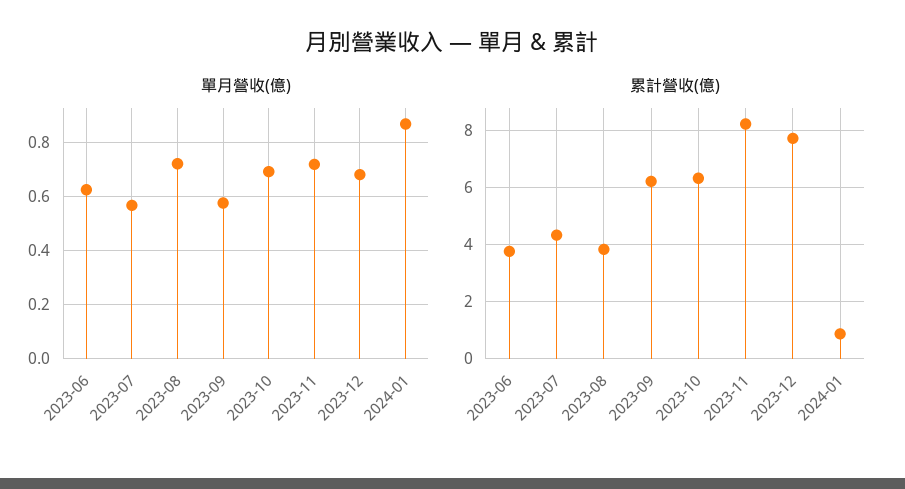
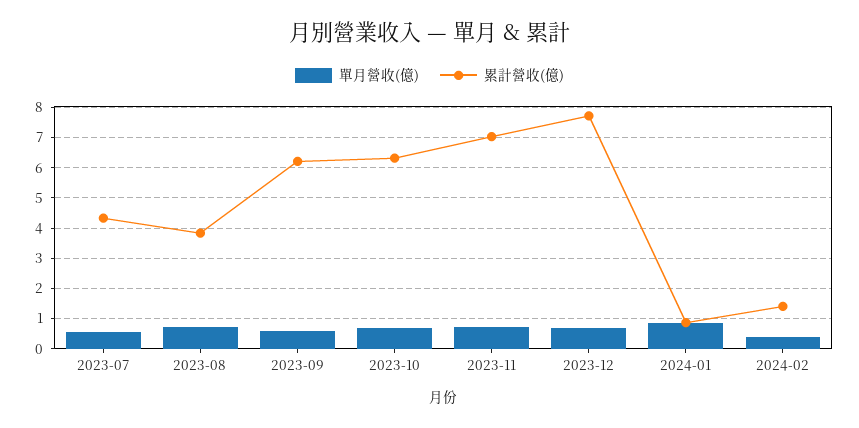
單月營收(億), 2023-06: 0.625 -> none
累計營收(億), 2023-06: 3.75 -> none
累計營收(億), 2023-11: 8.25 -> 7
單月營收(億), 2024-02: none -> 0.4
累計營收(億), 2024-02: none -> 1.4

